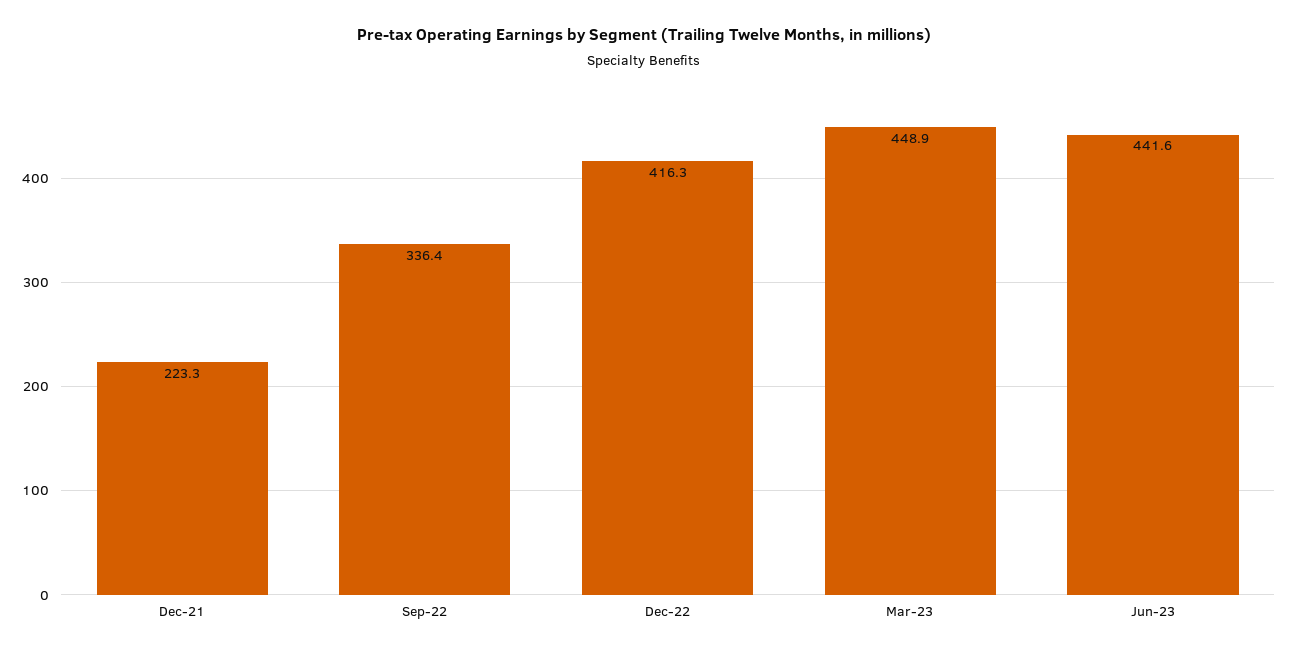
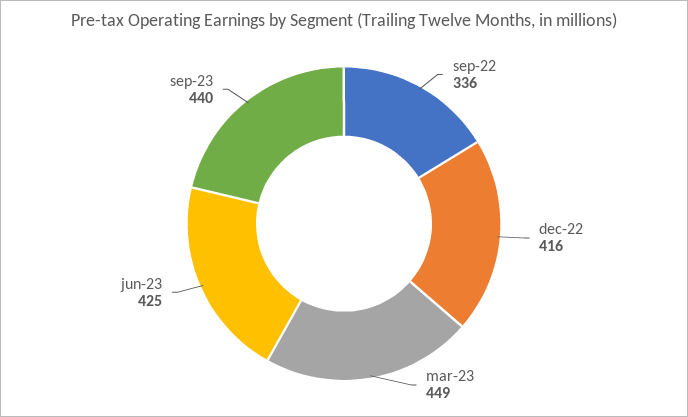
Dec-21: 223.3 -> none
Jun-23: 441.6 -> 425
sep-23: none -> 440

